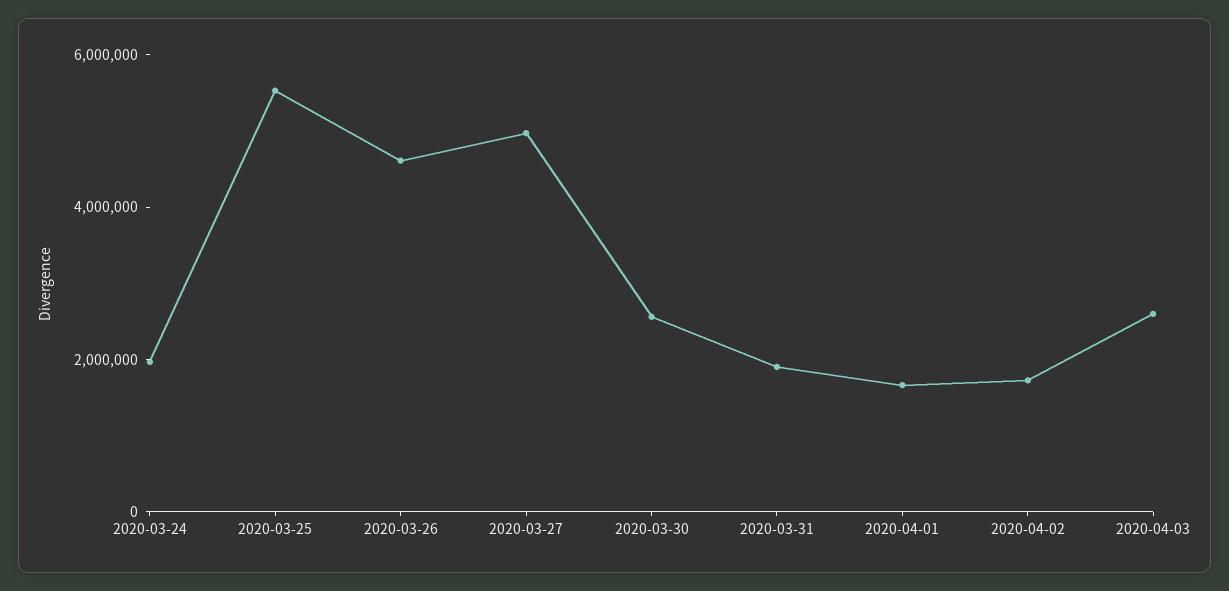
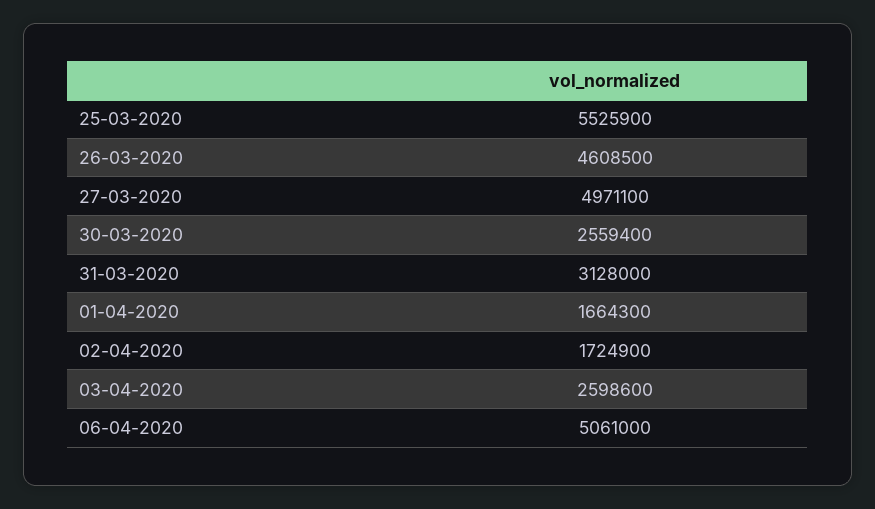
2020-03-24: 2000000 -> none
2020-03-31: 2000000 -> 3128000
06-04-2020: none -> 5061000

